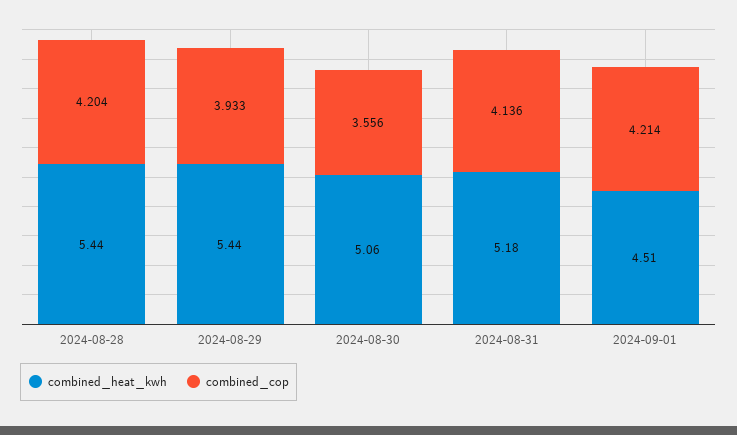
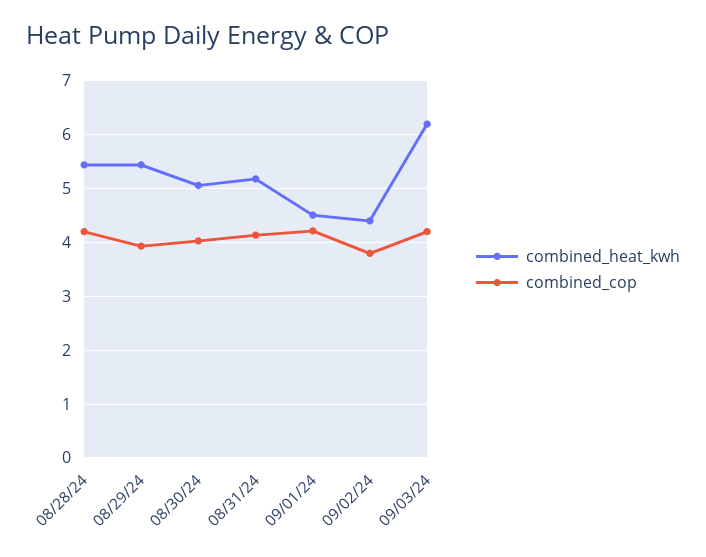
combined_cop, 2024-08-30: 3.556 -> 4
combined_heat_kwh, 09/02/24: none -> 4.4
combined_cop, 09/02/24: none -> 3.8
combined_heat_kwh, 09/03/24: none -> 6.2
combined_cop, 09/03/24: none -> 4.2

